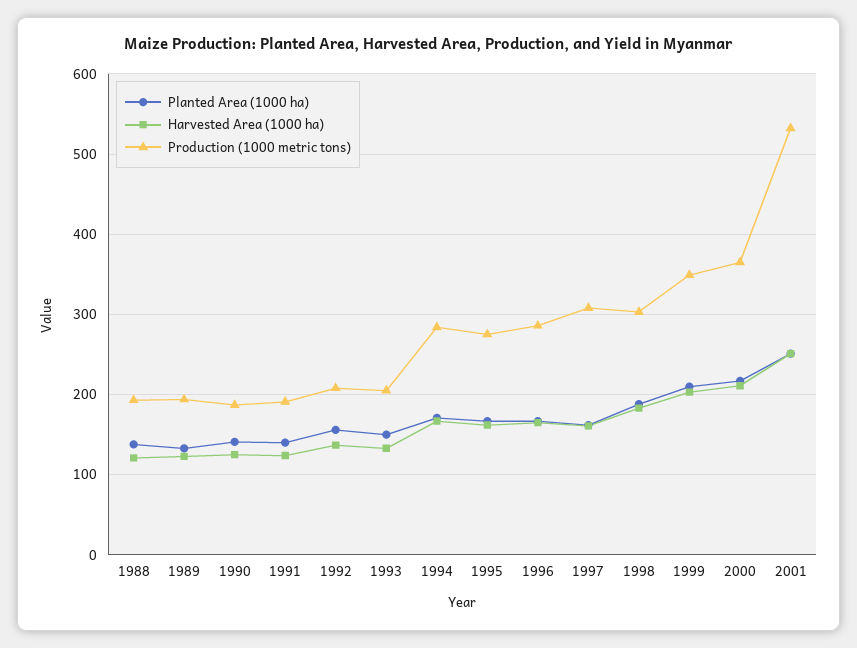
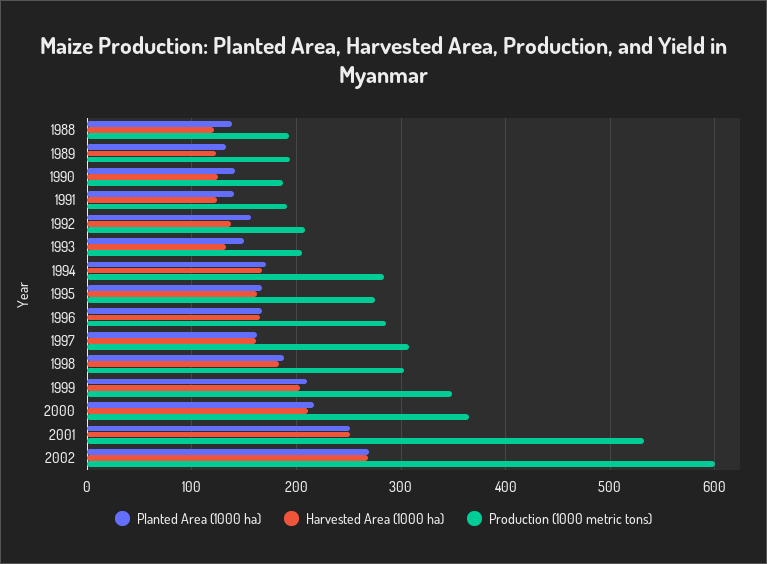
Planted Area (1000 ha), 2002: none -> 270
Harvested Area (1000 ha), 2002: none -> 270
Production (1000 metric tons), 2002: none -> 600

